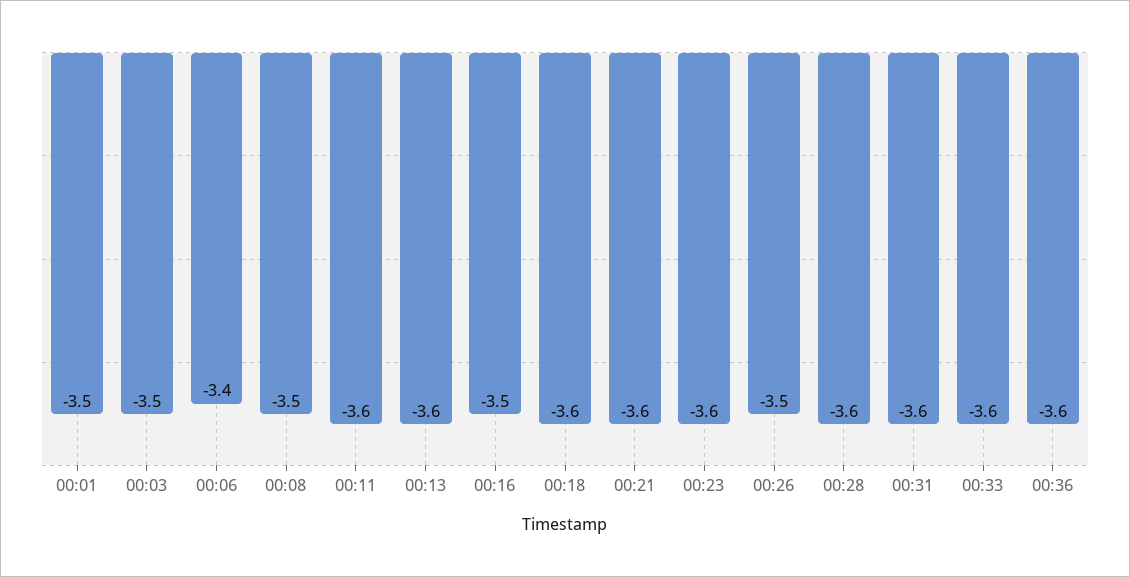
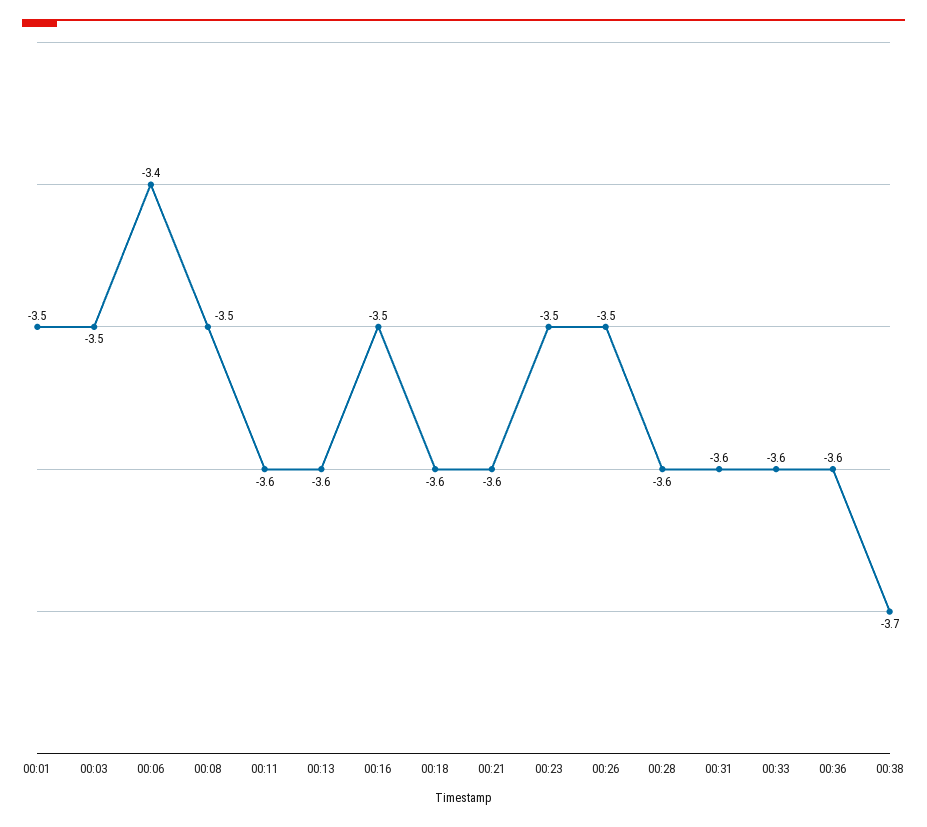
00:23: -3.6 -> -3.5
00:38: none -> -3.7

